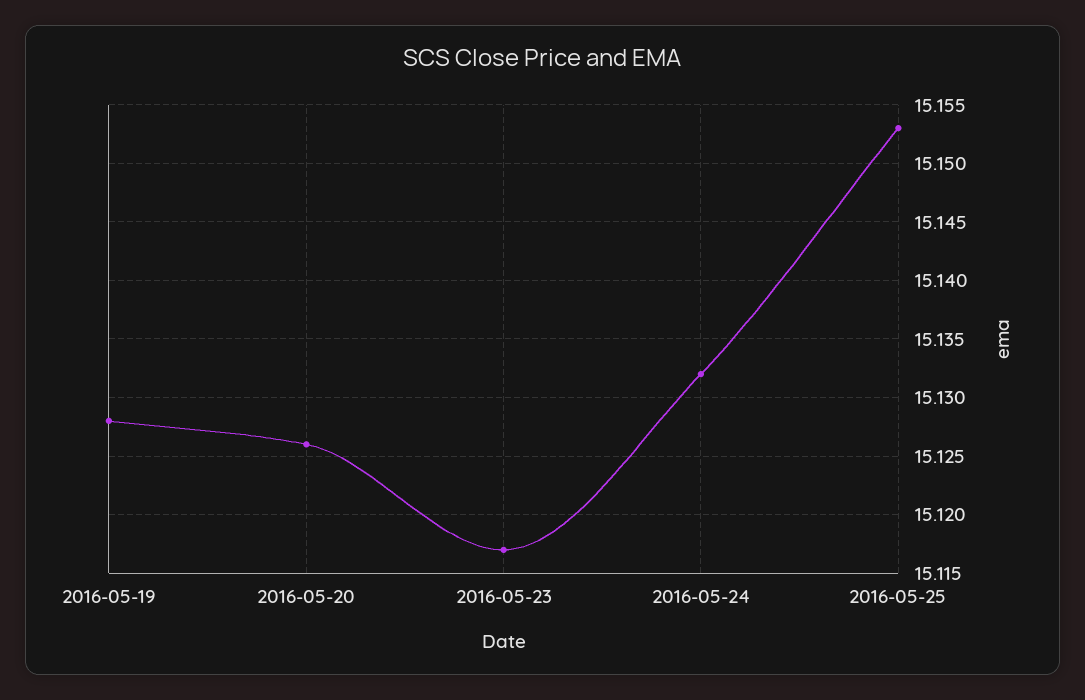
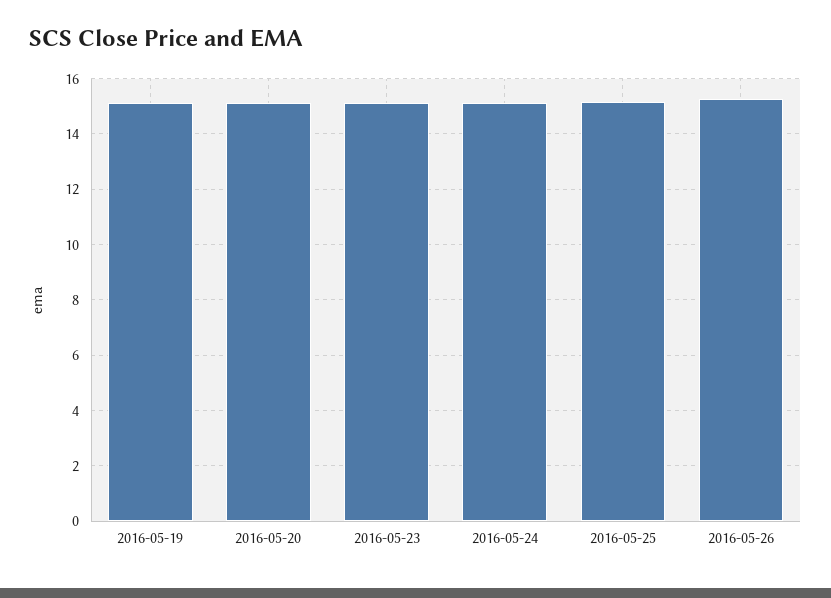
2016-05-26: none -> 15.25

